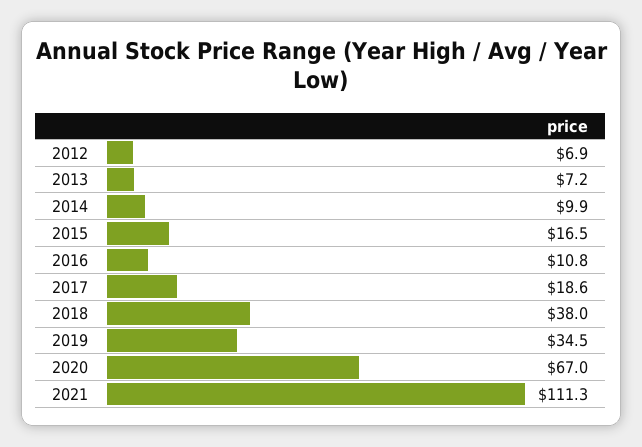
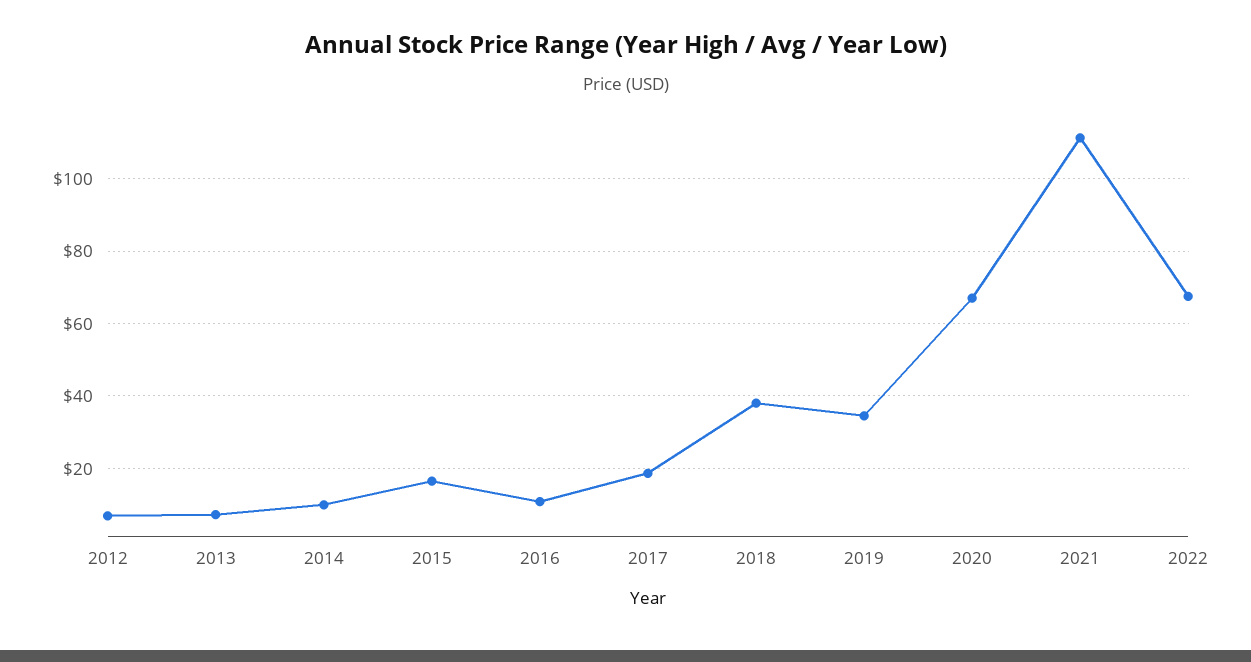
2022: none -> 68

